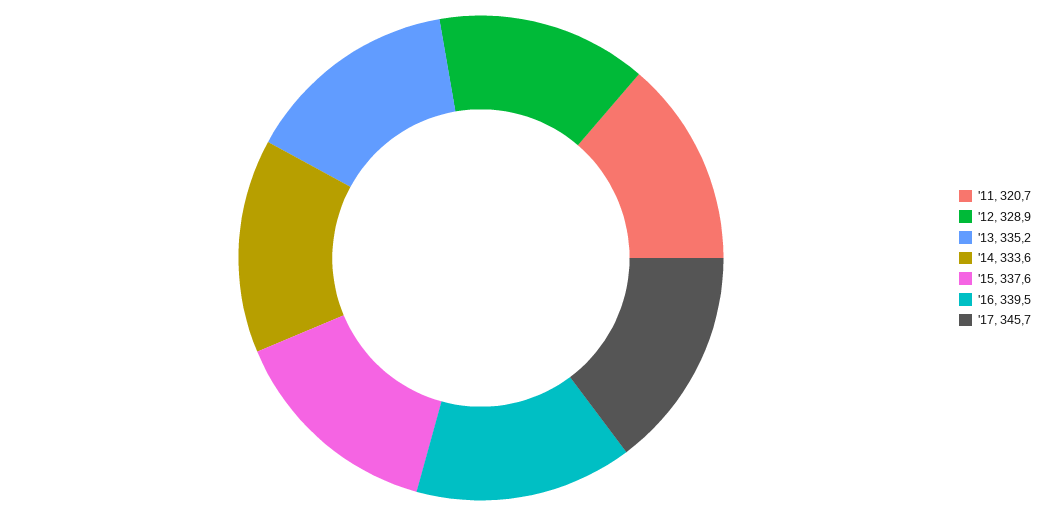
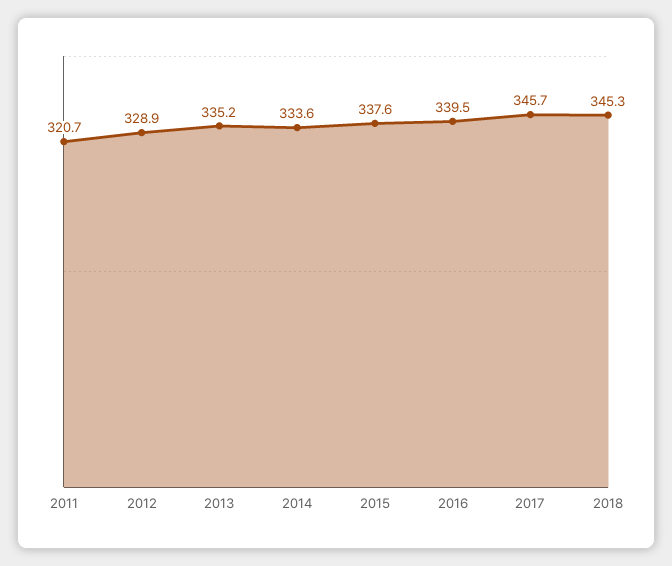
2018: none -> 345.3

